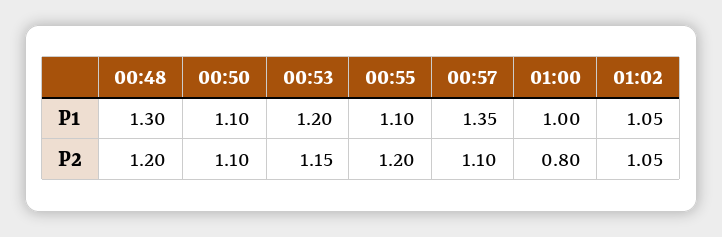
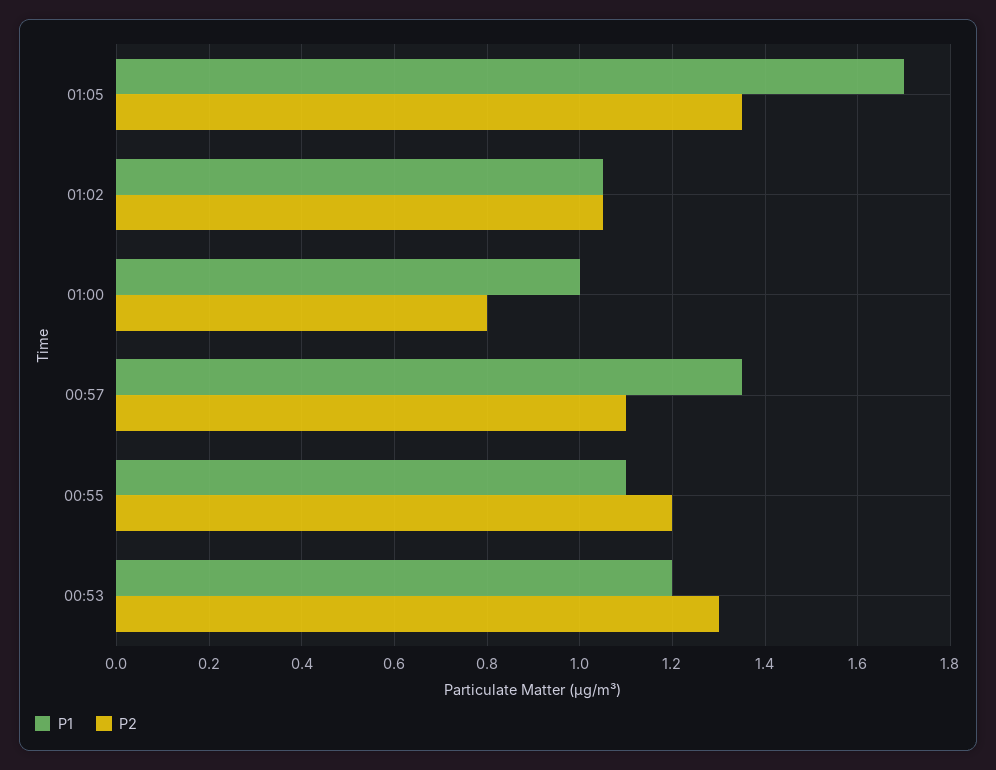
P1, 00:48: 1.3 -> none
P1, 00:50: 1.1 -> none
P2, 00:48: 1.2 -> none
P2, 00:50: 1.1 -> none
P2, 00:53: 1.15 -> 1.3
P1, 01:05: none -> 1.7
P2, 01:05: none -> 1.35

